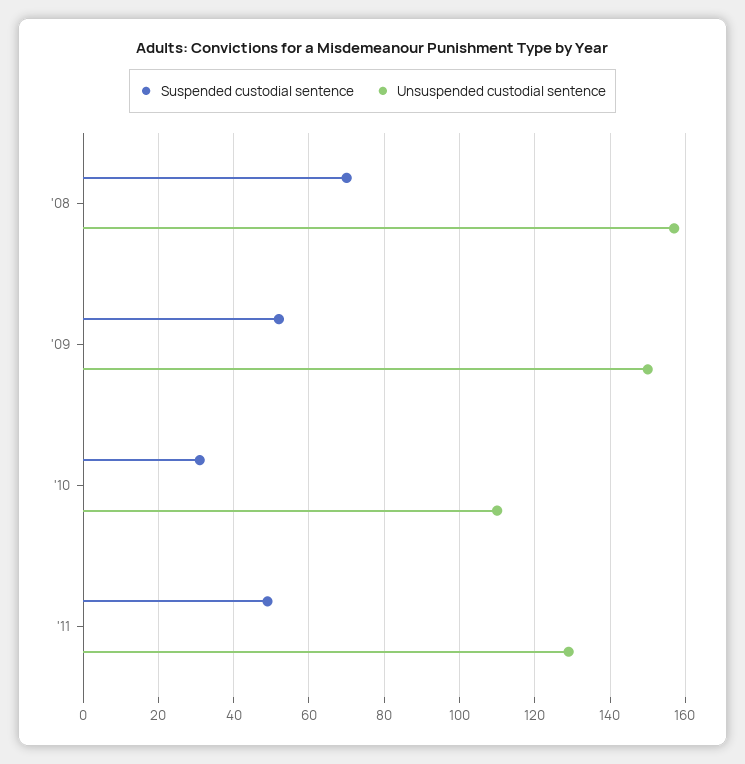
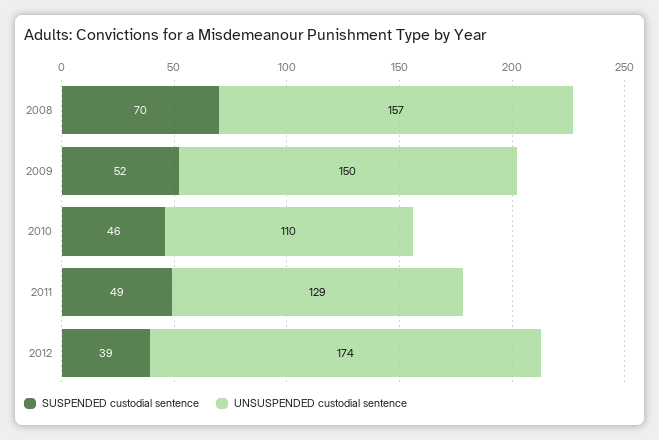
Suspended custodial sentence, '10: 30 -> 46
Suspended custodial sentence, 2012: none -> 39
Unsuspended custodial sentence, 2012: none -> 174

